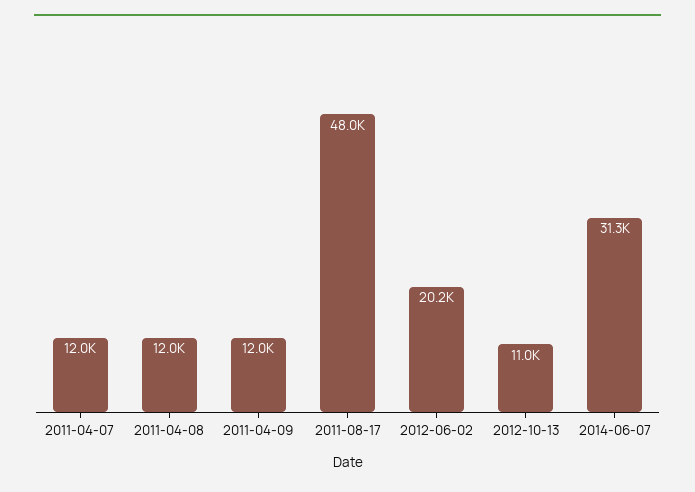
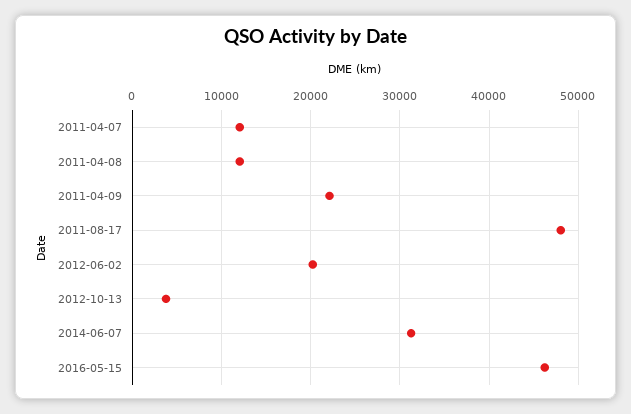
2011-04-09: 12000 -> 22000
2012-10-13: 11000 -> 4000
2016-05-15: none -> 46000

